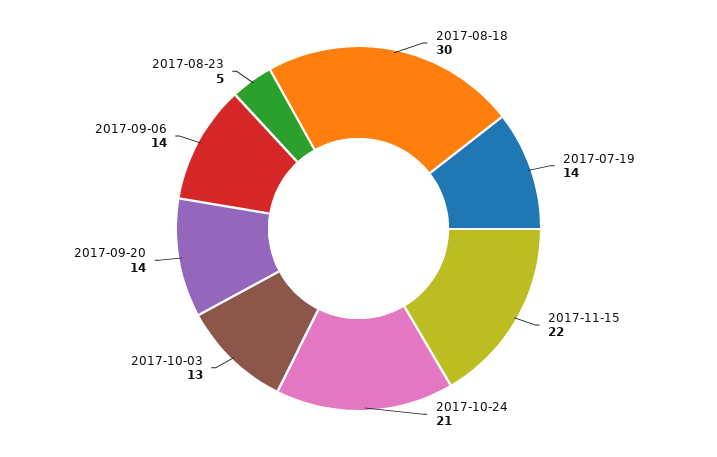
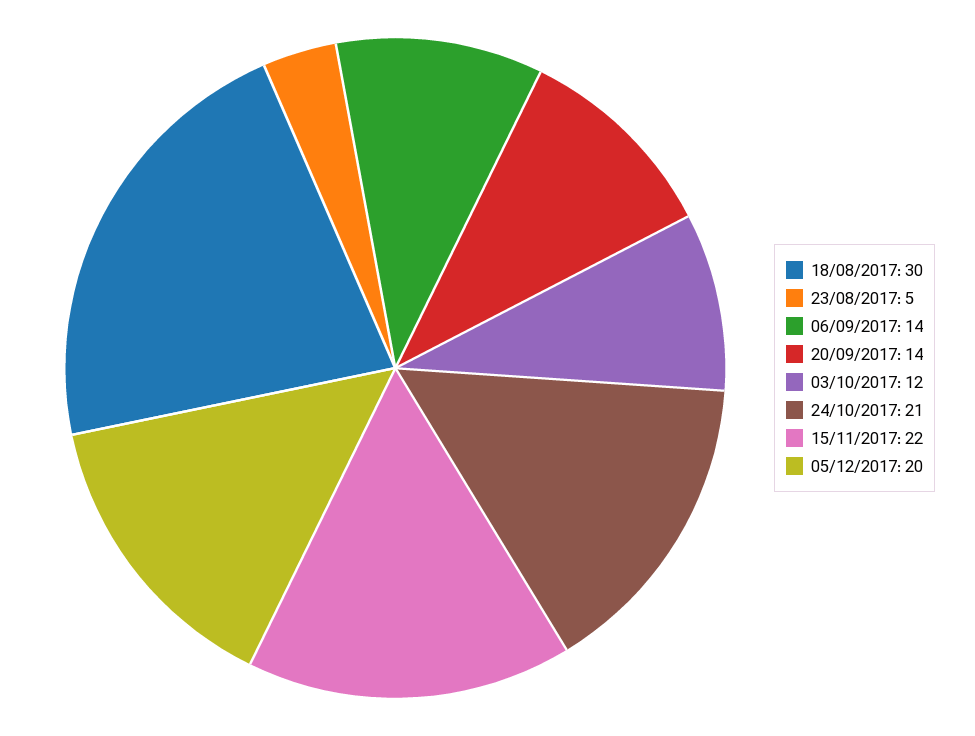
2017-07-19: 14 -> none
2017-10-03: 13 -> 12
05/12/2017: none -> 20

